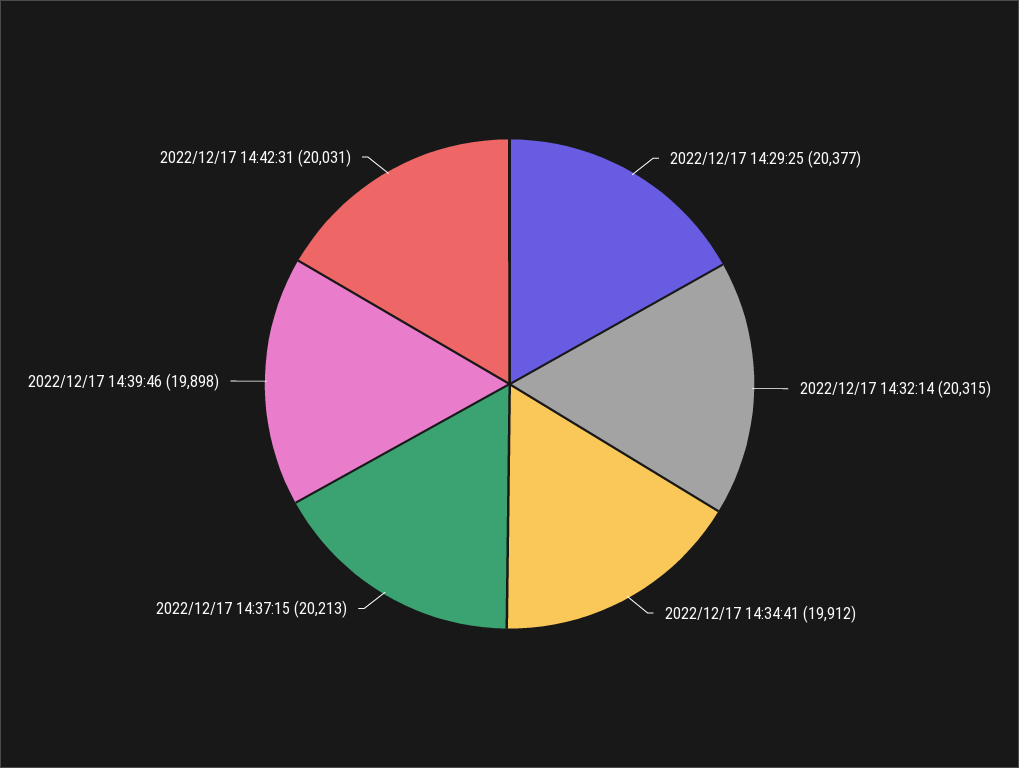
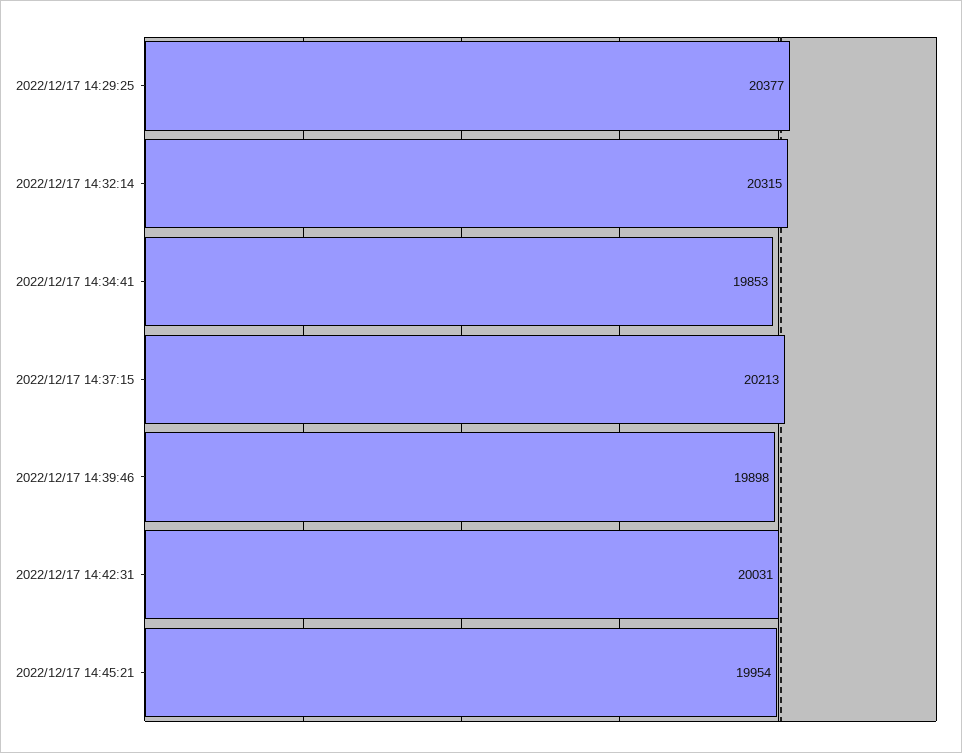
2022/12/17 14:34:41: 19912 -> 19853
2022/12/17 14:45:21: none -> 19954

